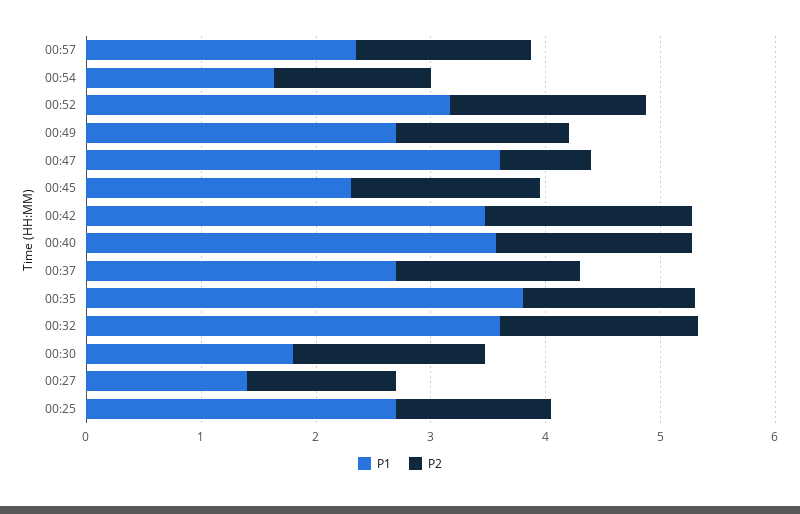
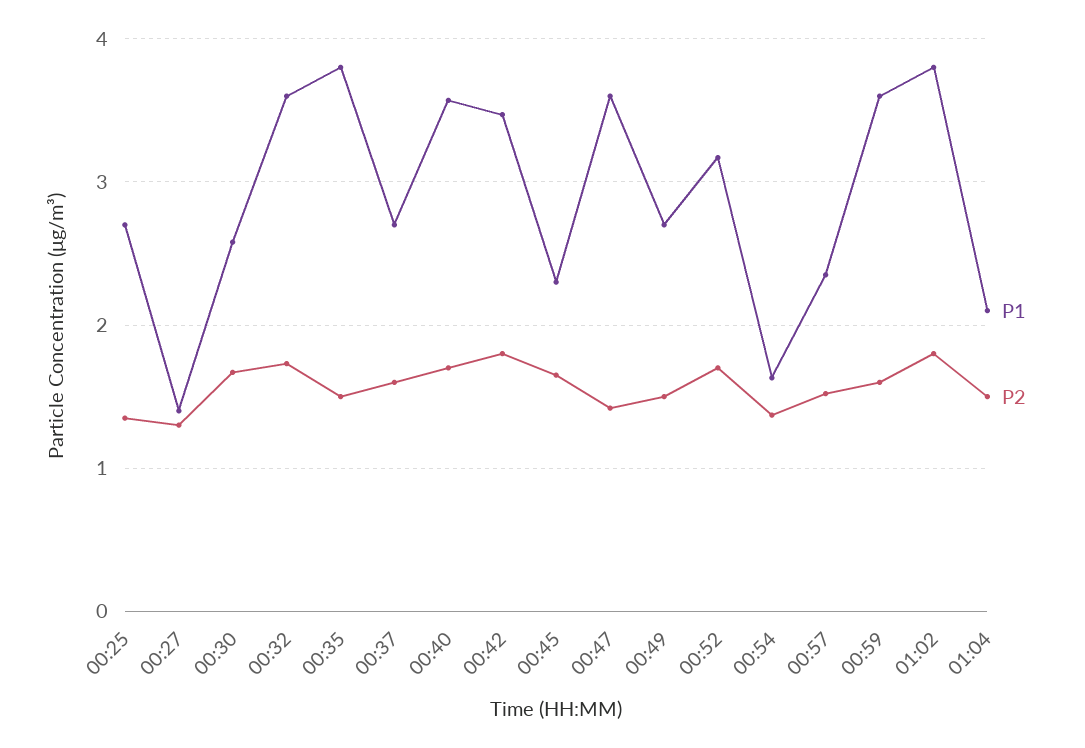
P2, 00:47: 0.8 -> 1.4
P1, 00:30: 1.8 -> 2.6
P1, 00:59: none -> 3.6
P2, 00:59: none -> 1.6
P1, 01:02: none -> 3.8
P2, 01:02: none -> 1.8
P1, 01:04: none -> 2.1
P2, 01:04: none -> 1.5

